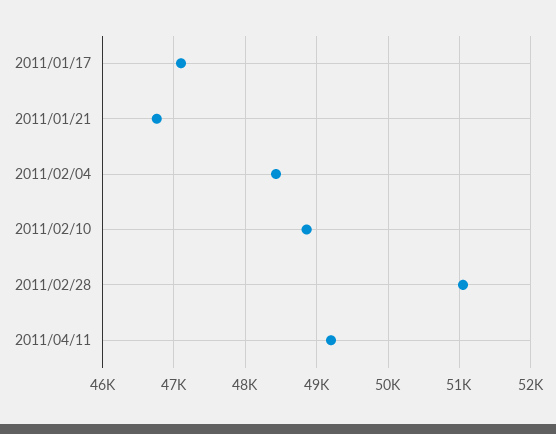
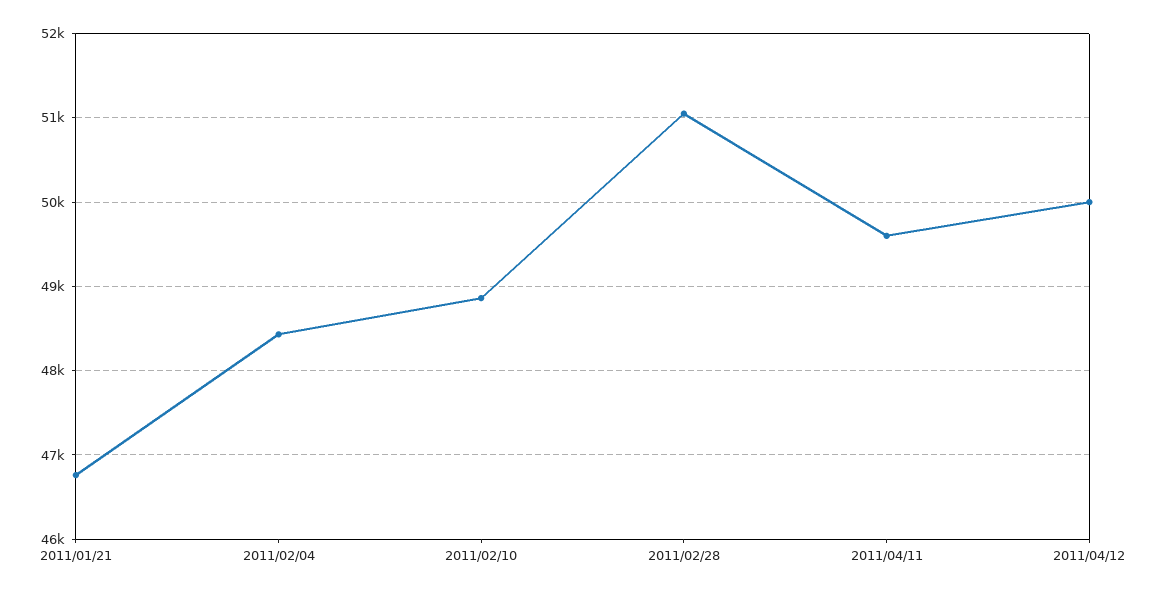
2011/01/17: 47100 -> none
2011/04/11: 49200 -> 49600
2011/04/12: none -> 50000

